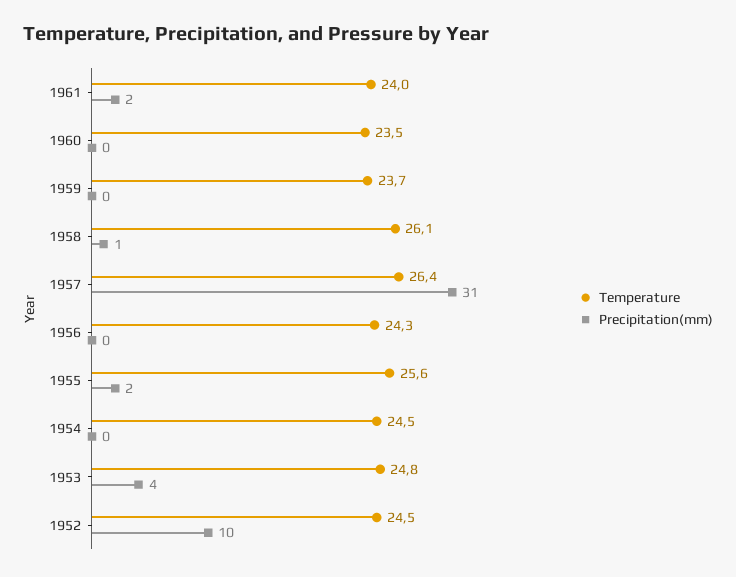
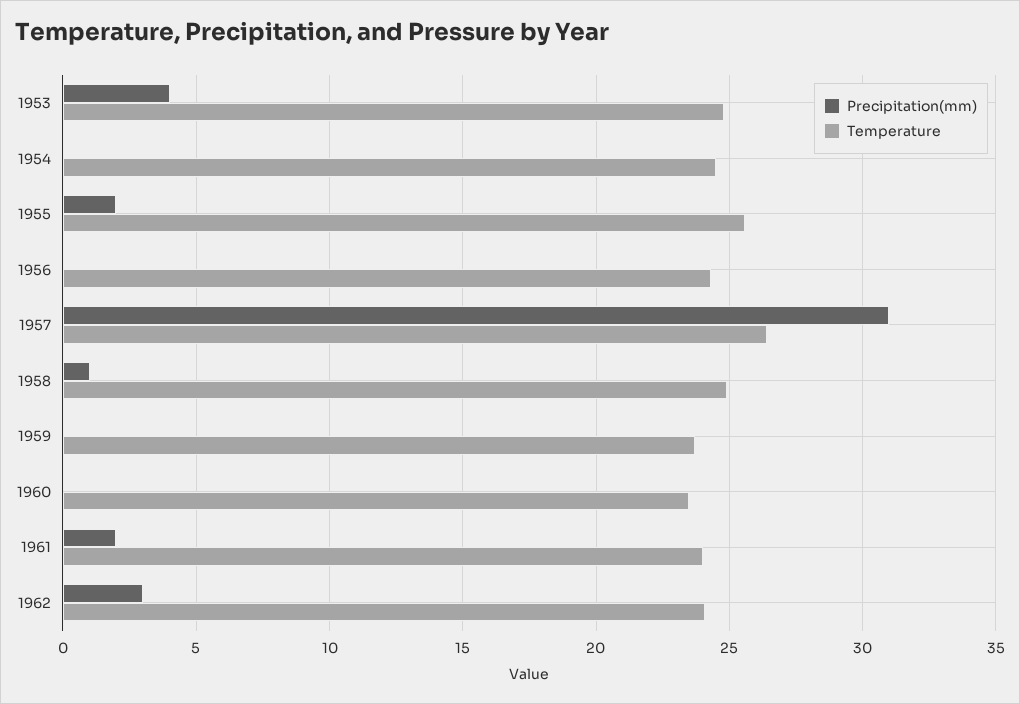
Temperature, 1958: 26.1 -> 25
Temperature, 1952: 24.5 -> none
Precipitation(mm), 1952: 10 -> none
Precipitation(mm), 1962: none -> 3
Temperature, 1962: none -> 24

